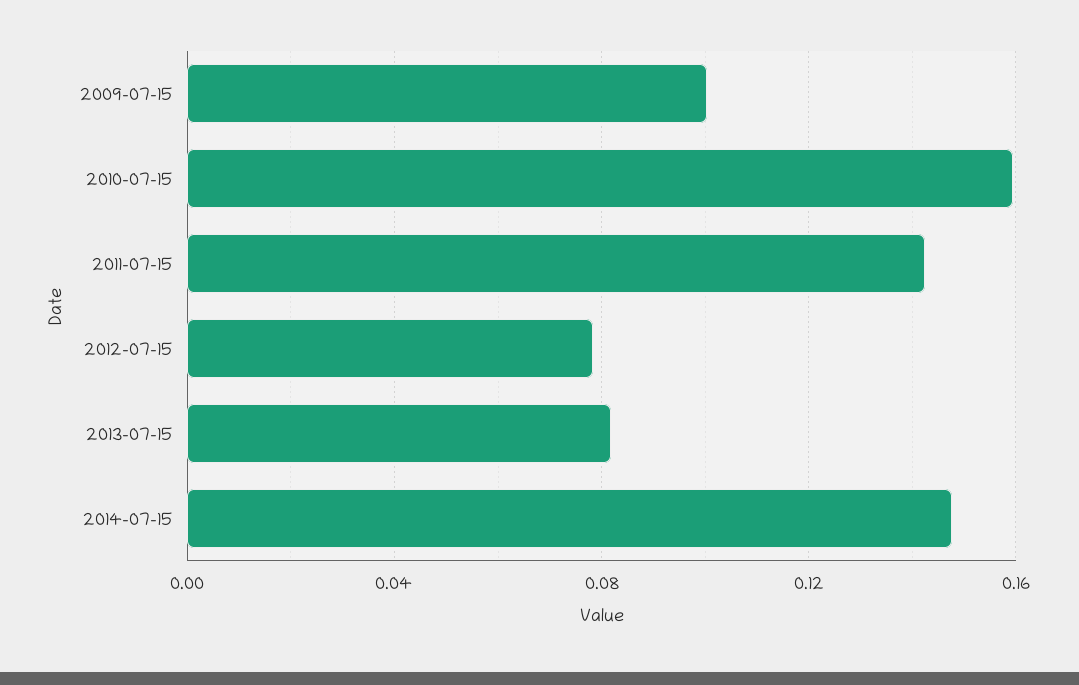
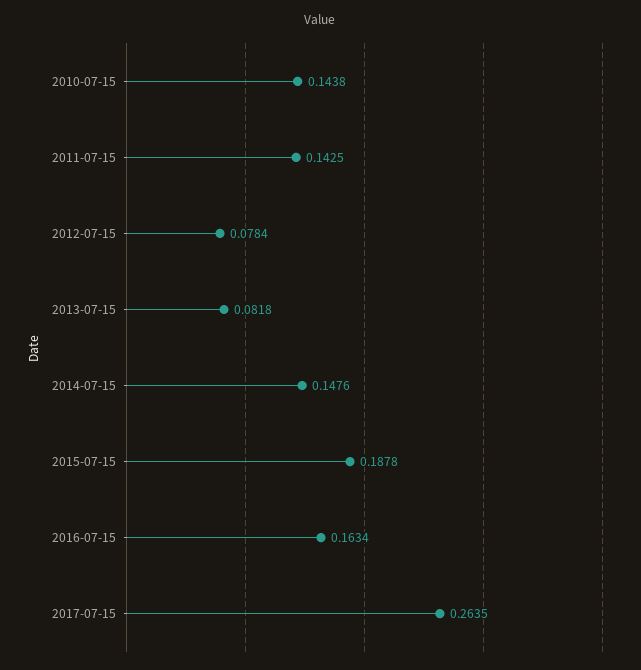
2009-07-15: 0.1 -> none
2010-07-15: 0.16 -> 0.1438
2015-07-15: none -> 0.1878
2016-07-15: none -> 0.1634
2017-07-15: none -> 0.2635

